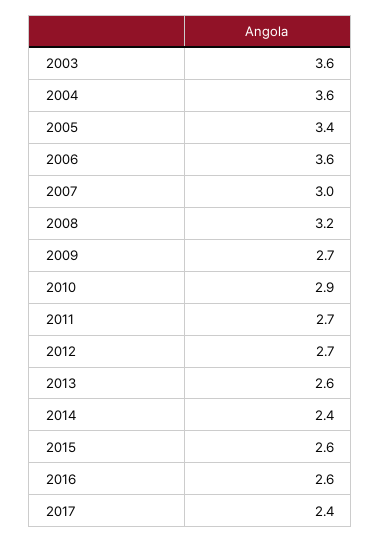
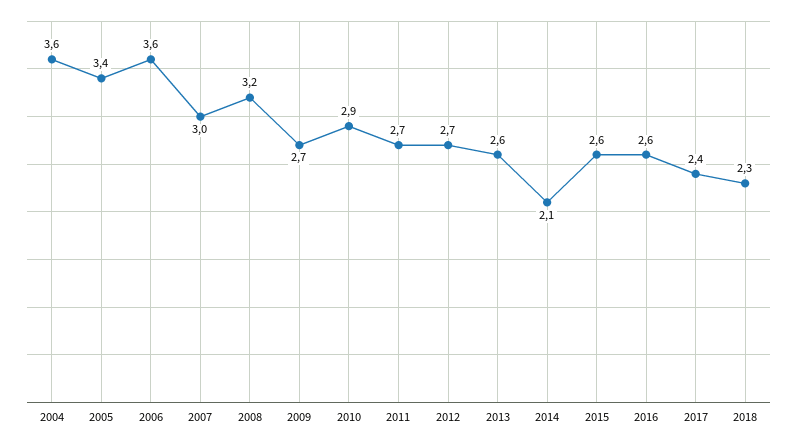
2003: 3.6 -> none
2014: 2.4 -> 2.1
2018: none -> 2.3

